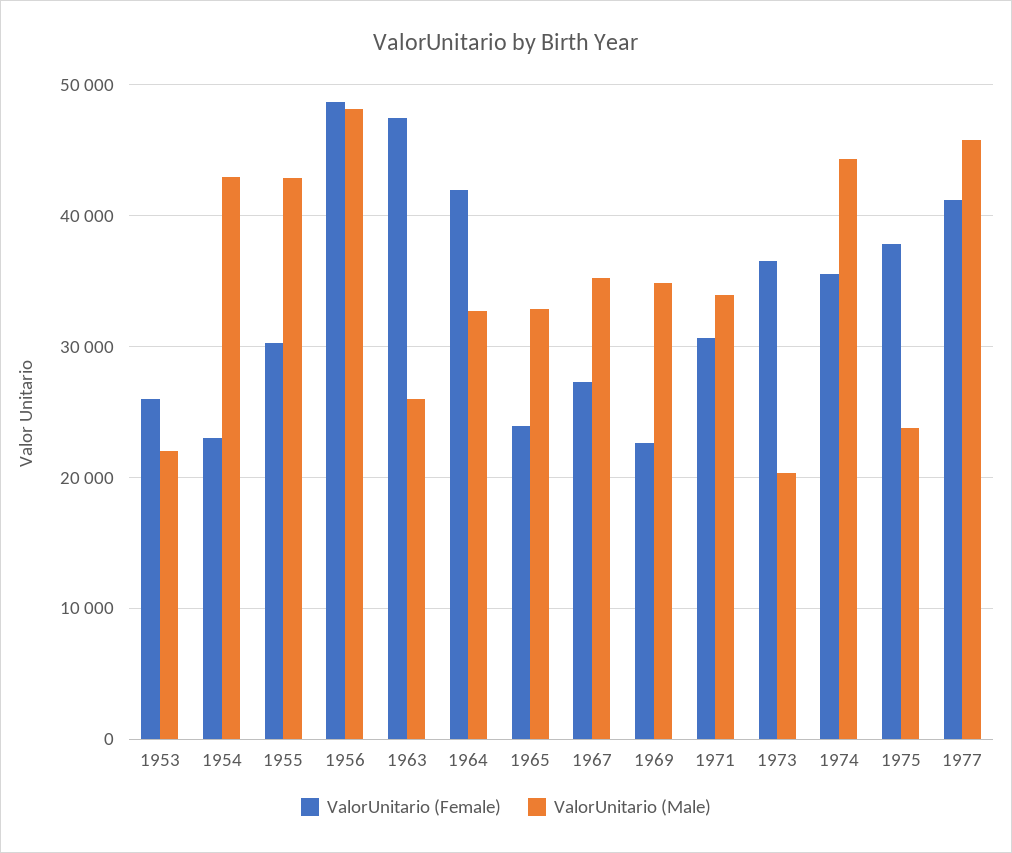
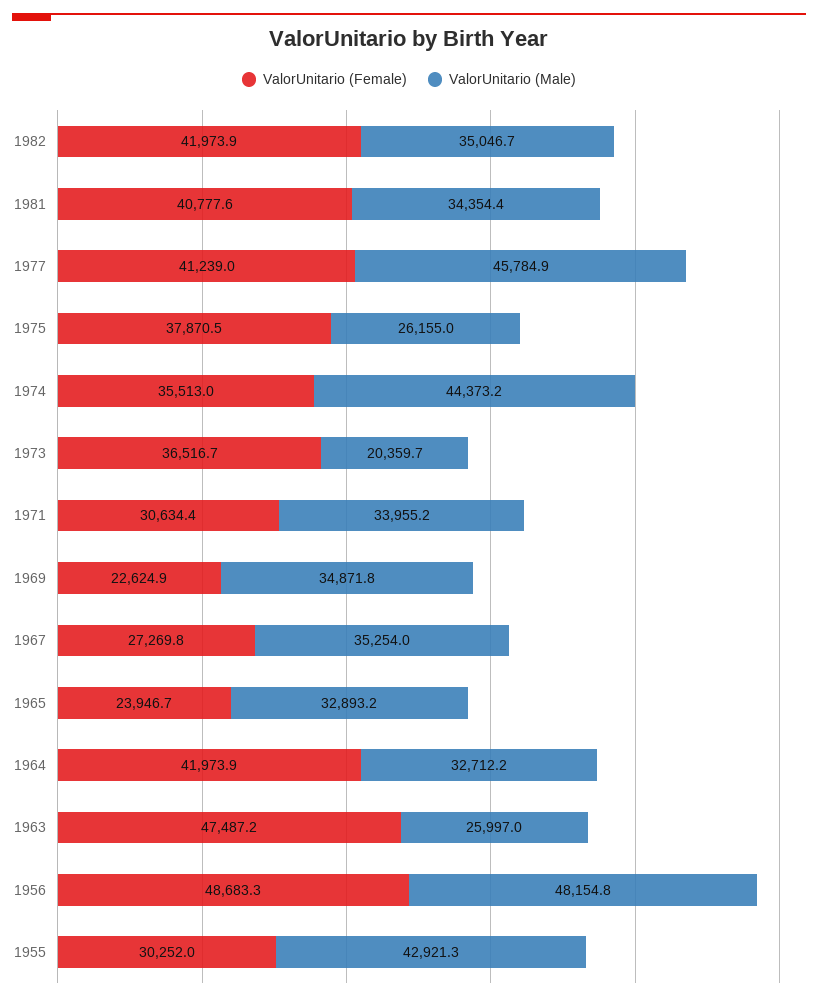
ValorUnitario (Female), 1953: 26000 -> none
ValorUnitario (Male), 1953: 22000 -> none
ValorUnitario (Female), 1954: 23000 -> none
ValorUnitario (Male), 1954: 43000 -> none
ValorUnitario (Male), 1975: 24000 -> 26155
ValorUnitario (Female), 1982: none -> 41973.9
ValorUnitario (Male), 1982: none -> 35046.7
ValorUnitario (Female), 1981: none -> 40777.6
ValorUnitario (Male), 1981: none -> 34354.4

